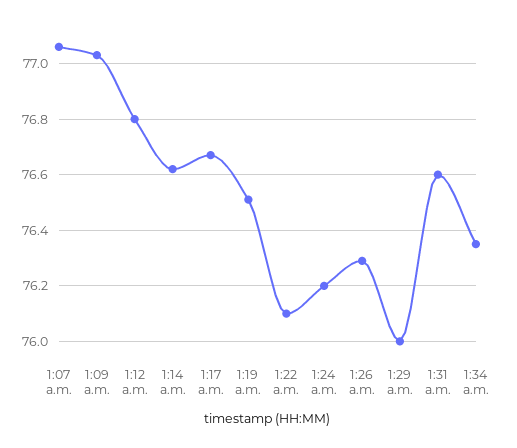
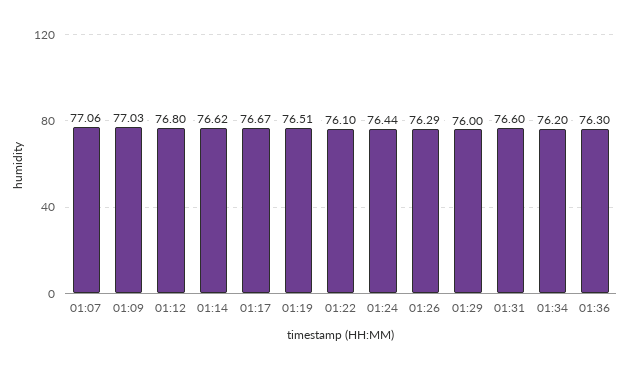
1:24 a.m.: 76.2 -> 76.44
1:34 a.m.: 76.35 -> 76.2
01:36: none -> 76.3

